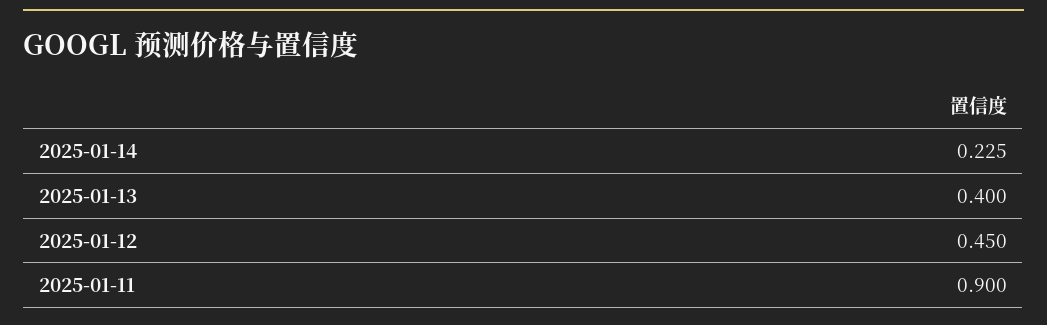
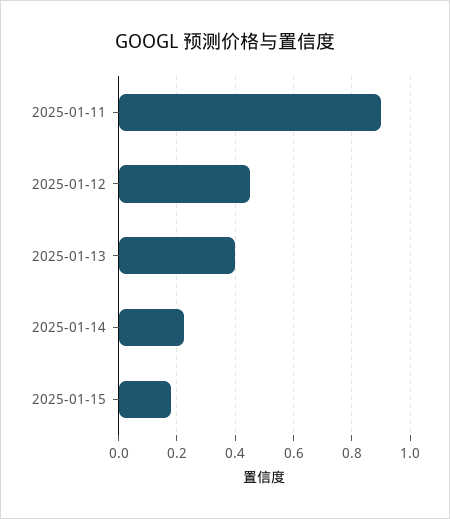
2025-01-15: none -> 0.175

